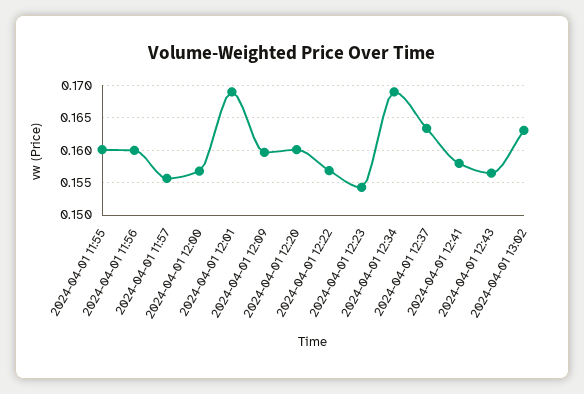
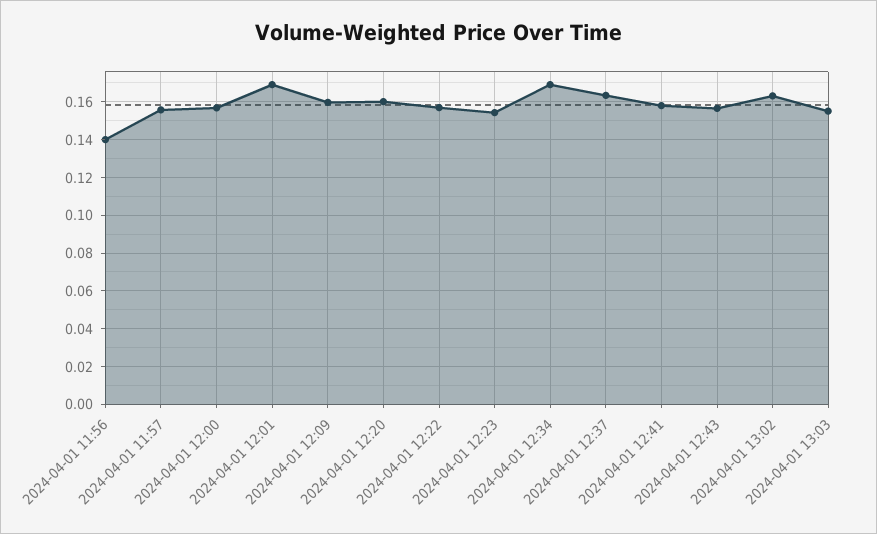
2024-04-01 11:55: 0.16 -> none
2024-04-01 11:56: 0.16 -> 0.14
2024-04-01 13:03: none -> 0.155

